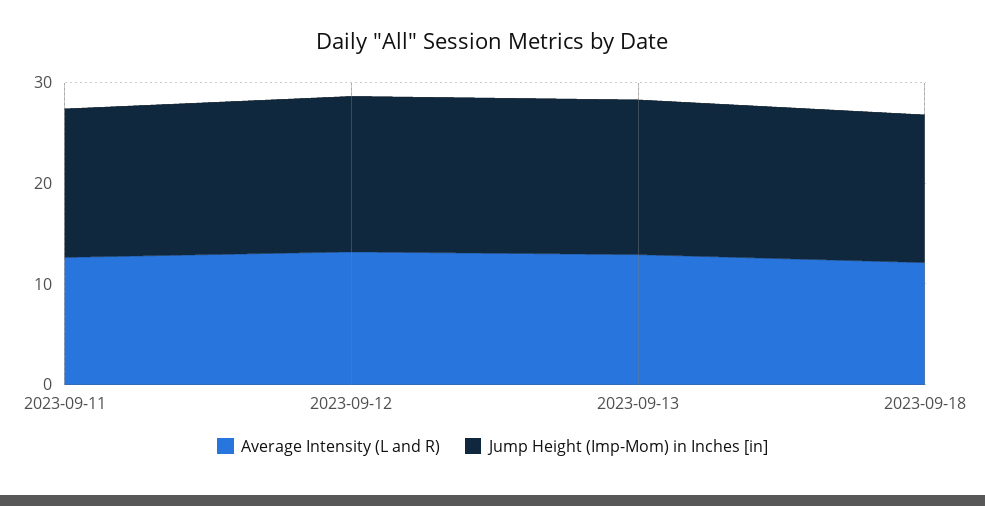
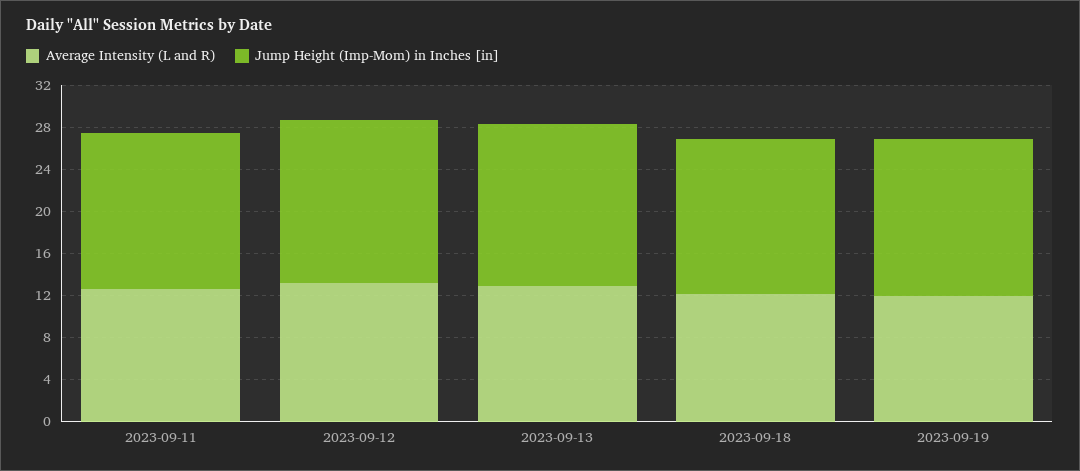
Average Intensity (L and R), 2023-09-19: none -> 12
Jump Height (Imp-Mom) in Inches [in], 2023-09-19: none -> 15

